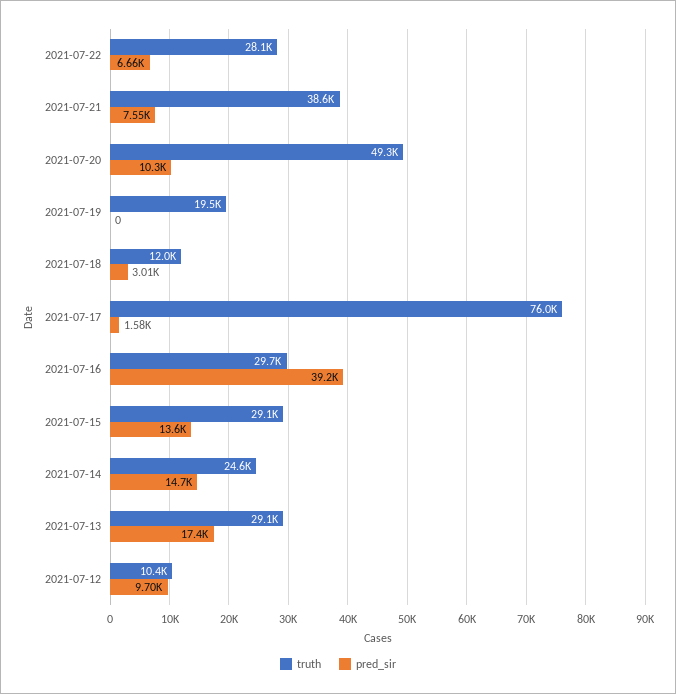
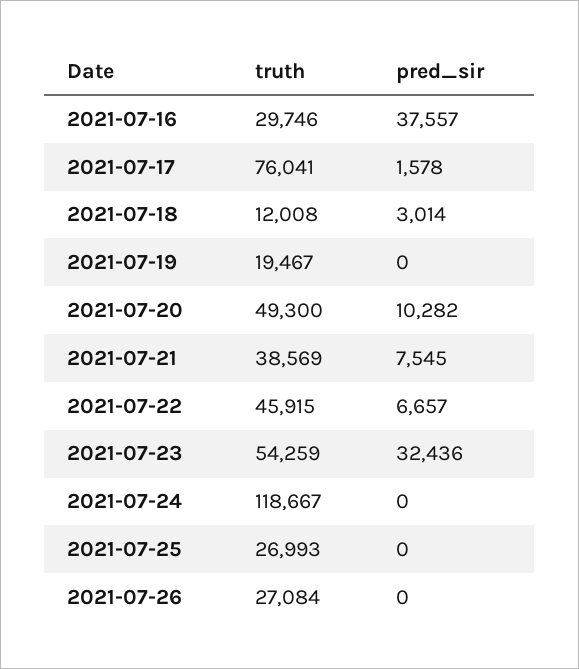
truth, 2021-07-22: 28100 -> 45915
pred_sir, 2021-07-16: 39200 -> 37557
truth, 2021-07-15: 29100 -> none
pred_sir, 2021-07-15: 13600 -> none
truth, 2021-07-14: 24600 -> none
pred_sir, 2021-07-14: 14700 -> none
truth, 2021-07-13: 29100 -> none
pred_sir, 2021-07-13: 17400 -> none
truth, 2021-07-12: 10400 -> none
pred_sir, 2021-07-12: 9700 -> none
truth, 2021-07-23: none -> 54259
pred_sir, 2021-07-23: none -> 32436
truth, 2021-07-24: none -> 118667
pred_sir, 2021-07-24: none -> 0
truth, 2021-07-25: none -> 26993
pred_sir, 2021-07-25: none -> 0
truth, 2021-07-26: none -> 27084
pred_sir, 2021-07-26: none -> 0

